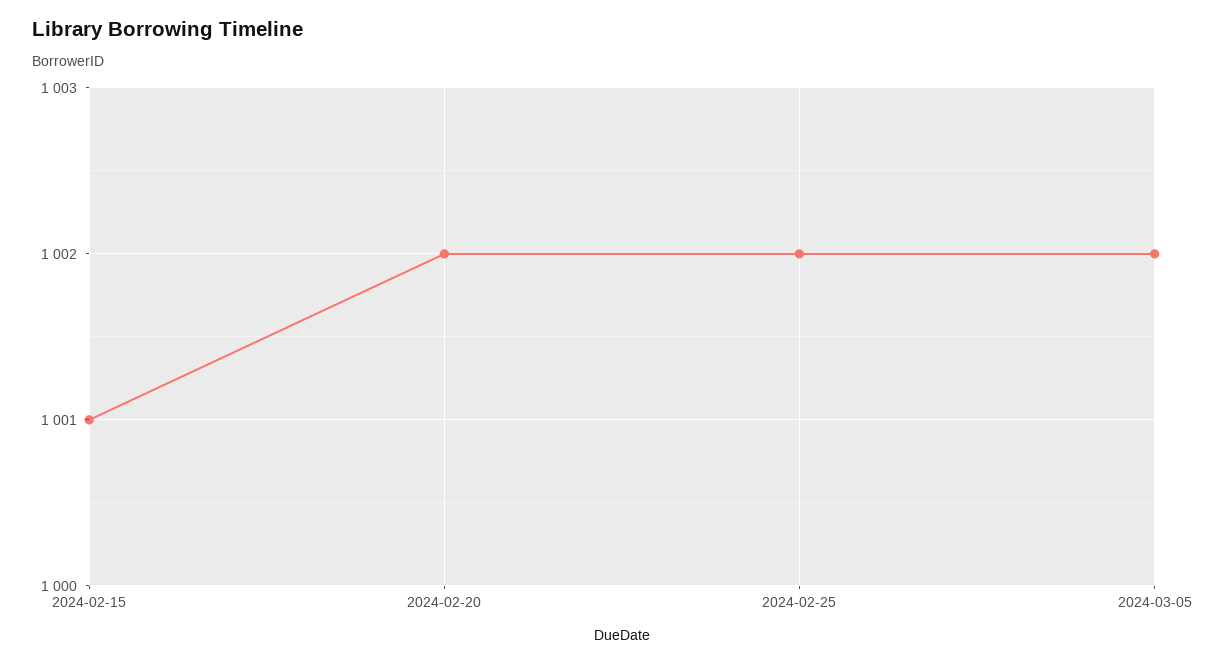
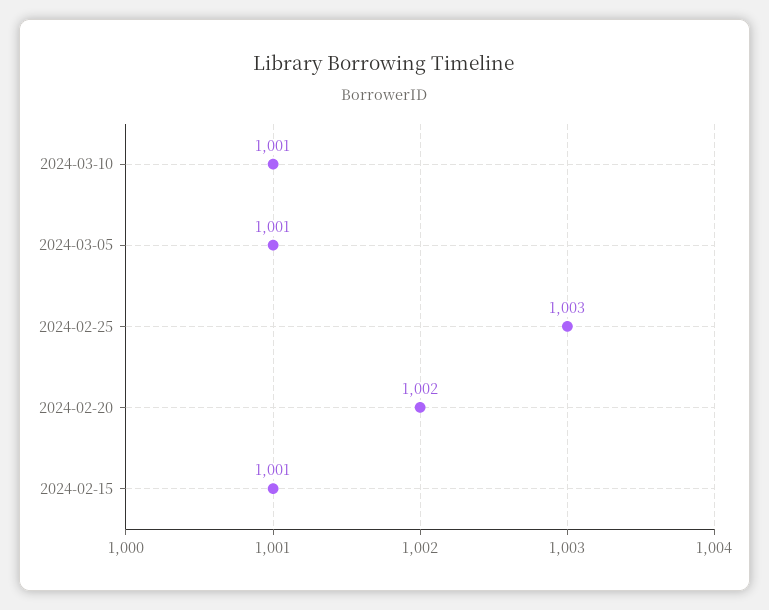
2024-02-25: 1002 -> 1003
2024-03-05: 1002 -> 1001
2024-03-10: none -> 1001

